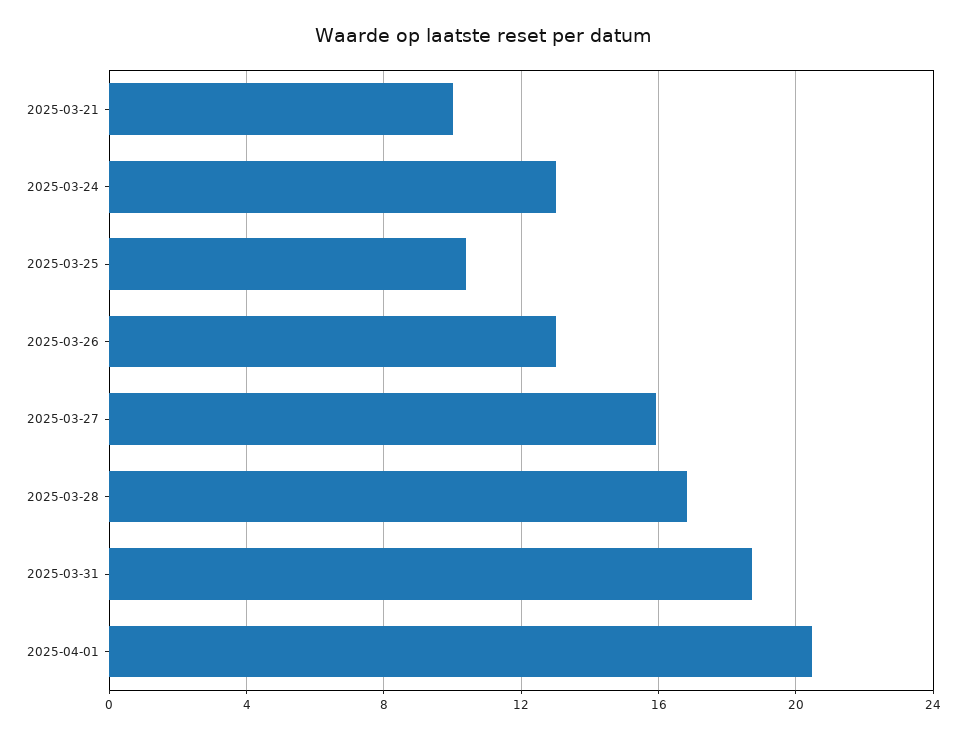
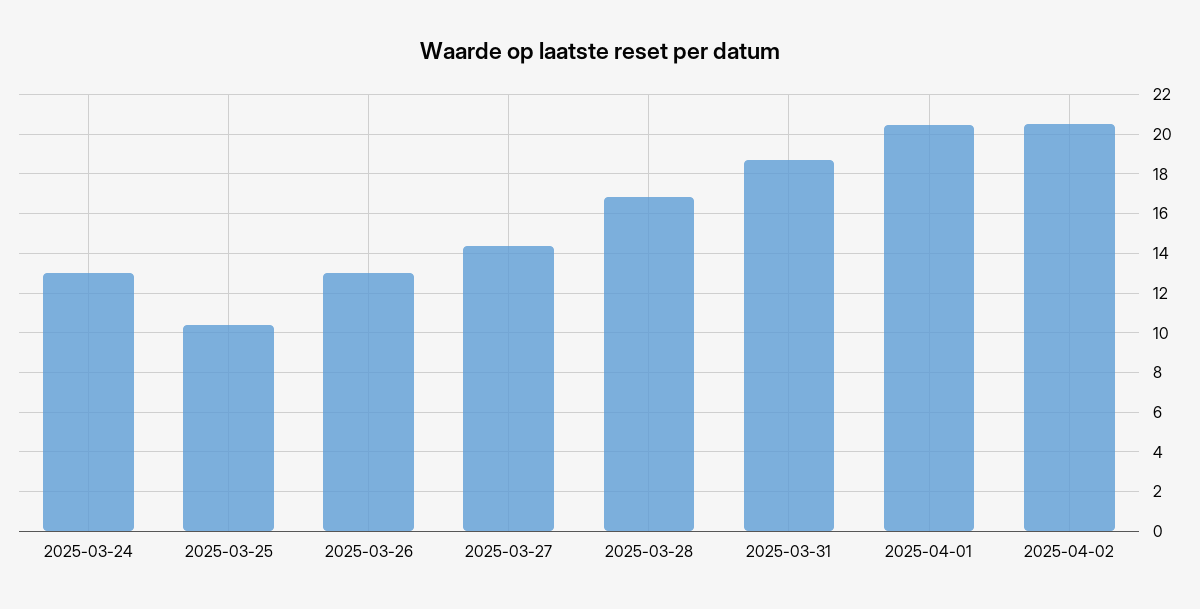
2025-03-21: 10 -> none
2025-03-27: 16 -> 14.5
2025-04-02: none -> 20.5

